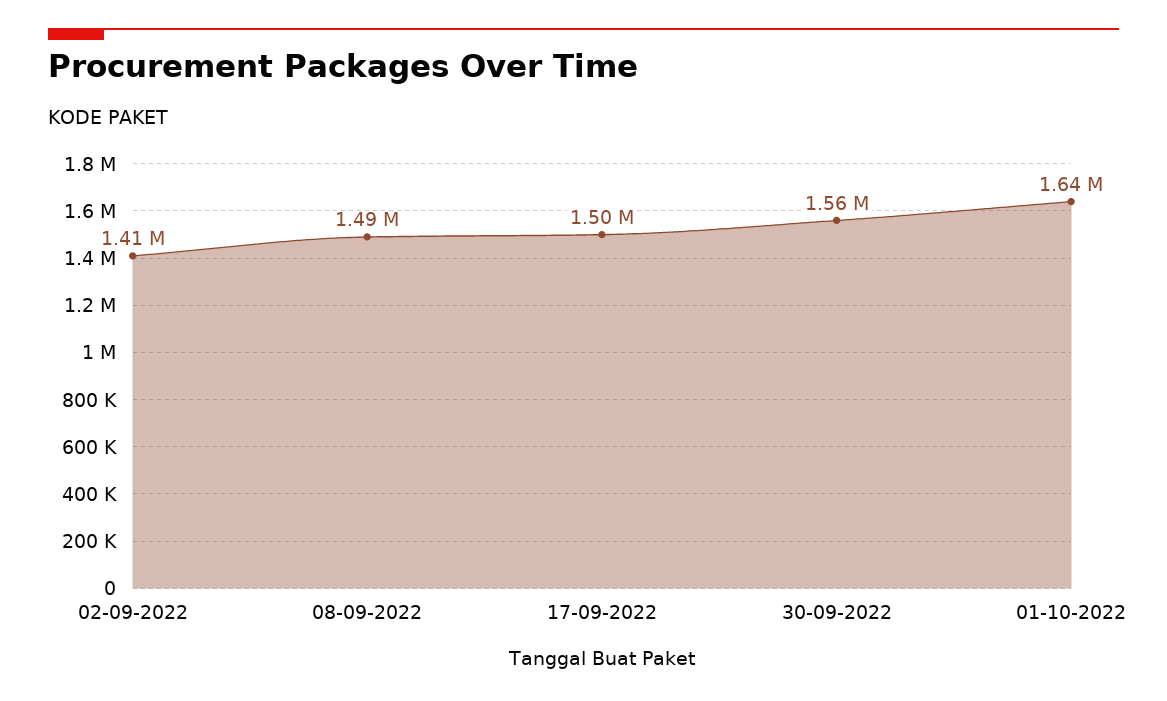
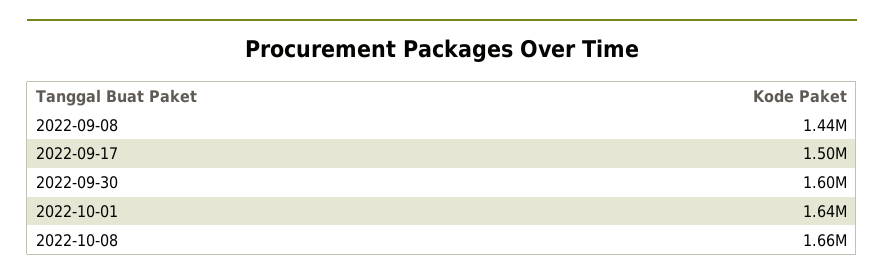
02-09-2022: 1410000 -> none
08-09-2022: 1490000 -> 1440000
30-09-2022: 1560000 -> 1600000
2022-10-08: none -> 1660000

